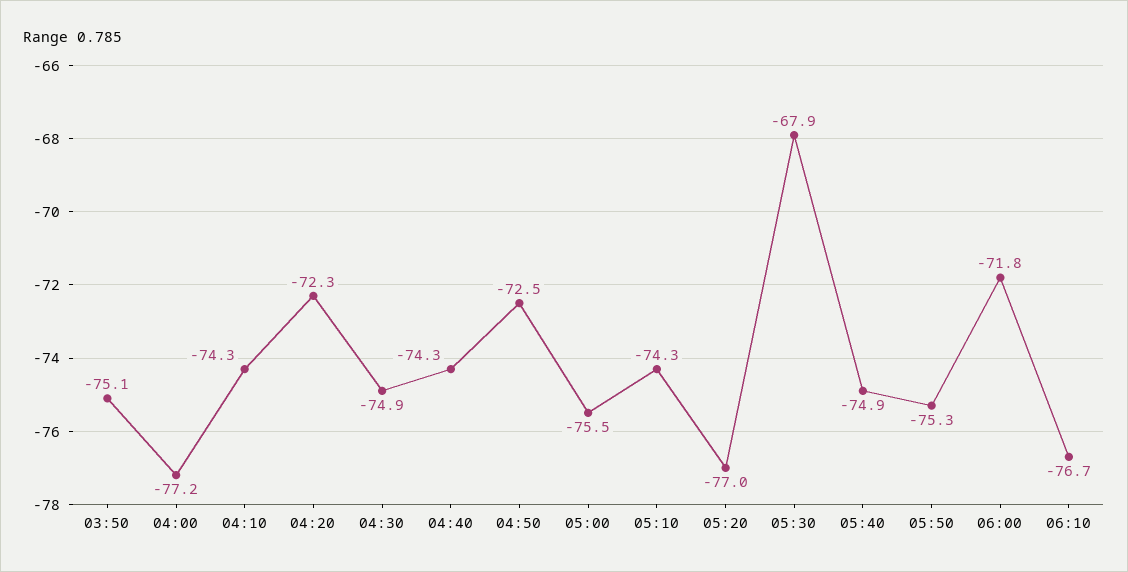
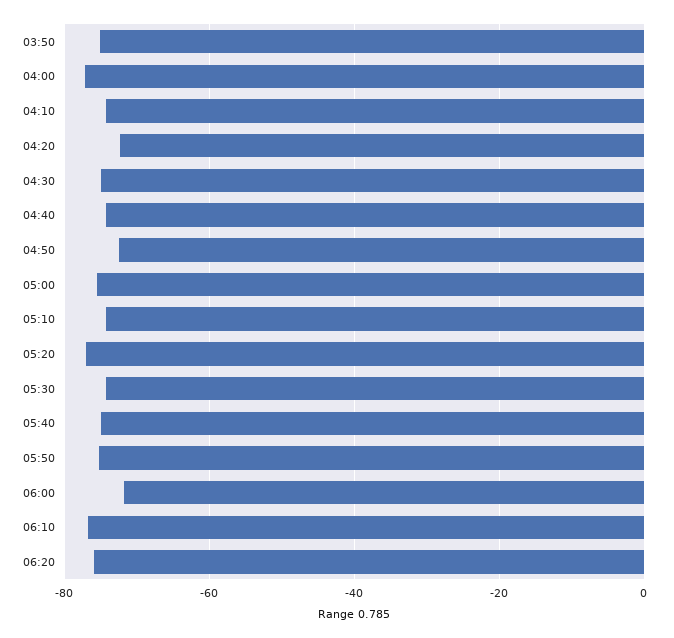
05:30: -67.9 -> -74
06:20: none -> -76

